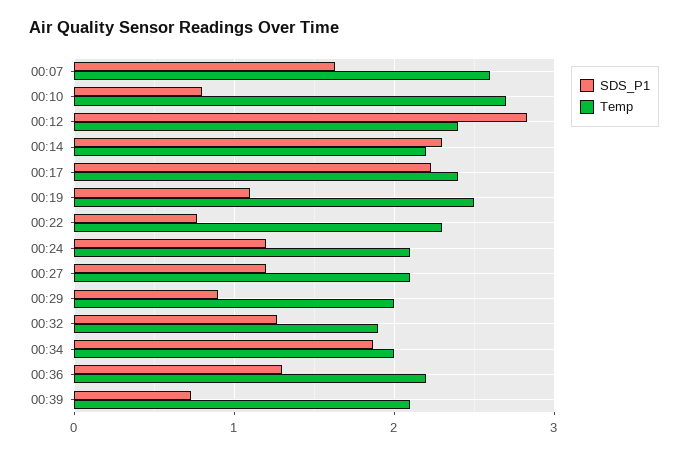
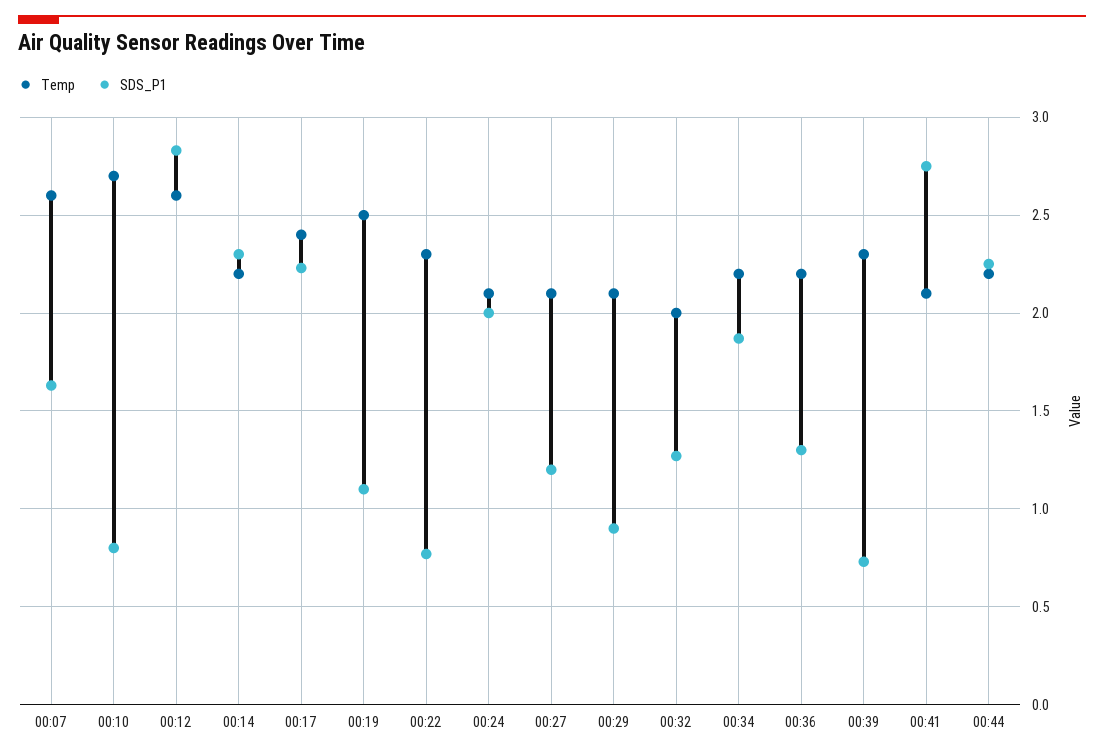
Temp, 00:12: 2.4 -> 2.6
SDS_P1, 00:24: 1.2 -> 2
Temp, 00:29: 2 -> 2.1
Temp, 00:32: 1.9 -> 2
Temp, 00:34: 2 -> 2.2
Temp, 00:39: 2.1 -> 2.3
Temp, 00:41: none -> 2.1
SDS_P1, 00:41: none -> 2.75
Temp, 00:44: none -> 2.2
SDS_P1, 00:44: none -> 2.25

